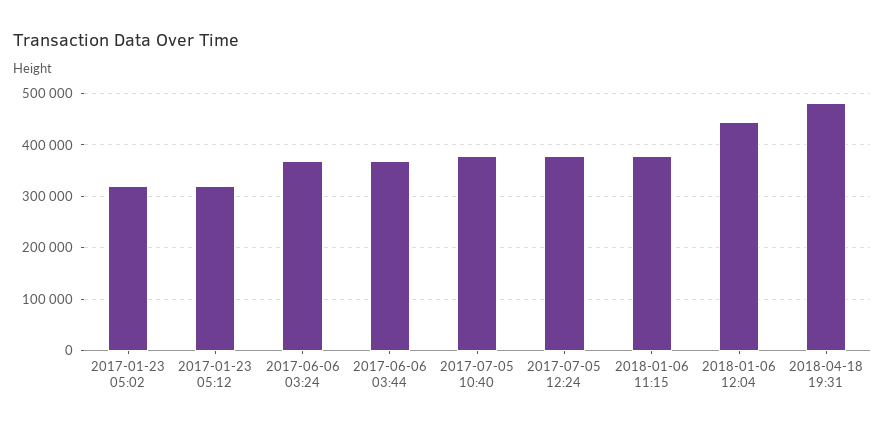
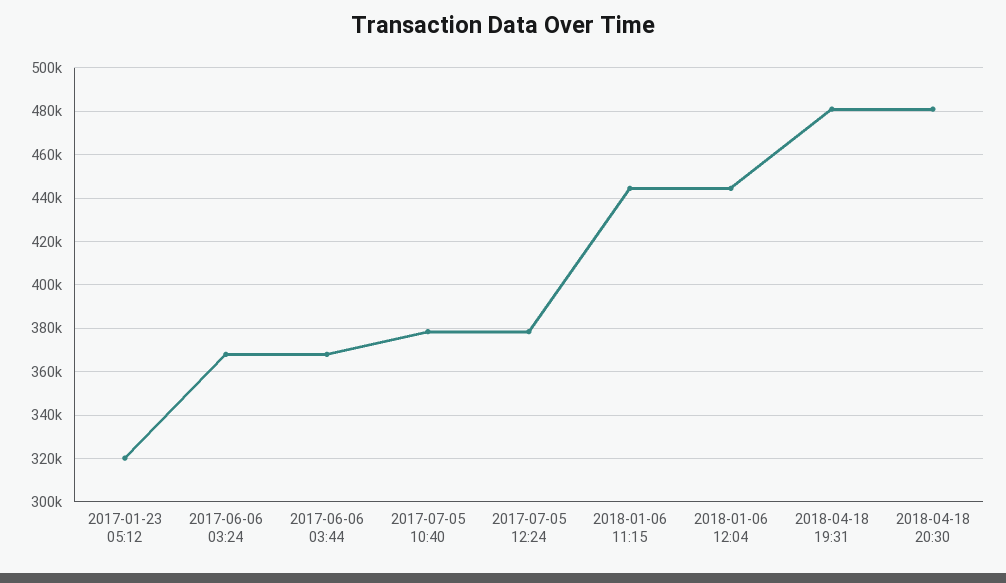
2017-01-23 05:02: 320000 -> none
2018-01-06 11:15: 380000 -> 445000
2018-04-18 20:30: none -> 480000

